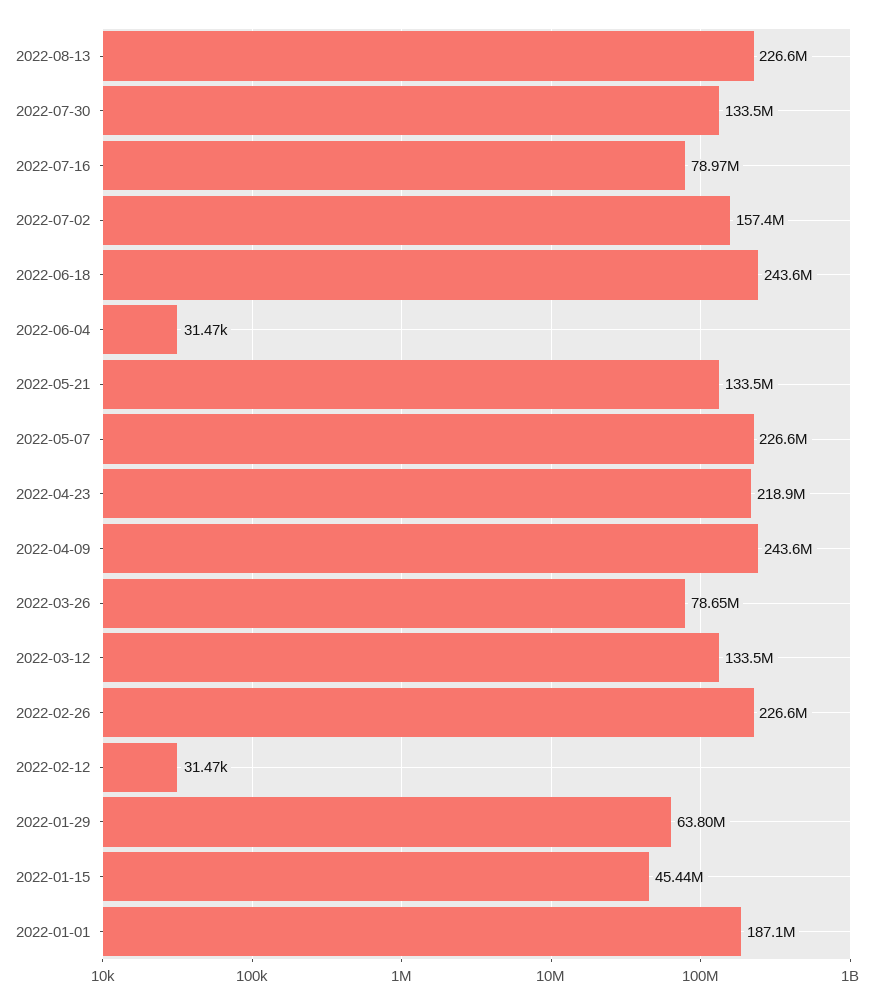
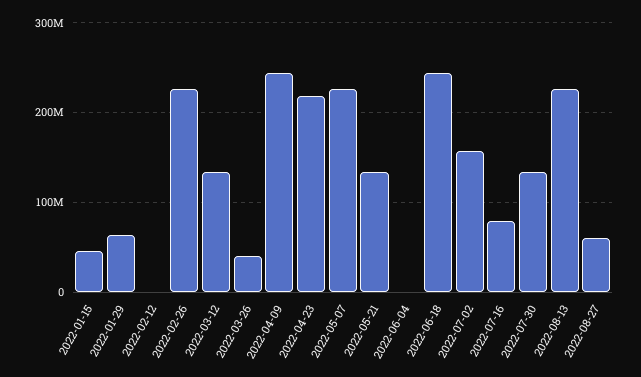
2022-03-26: 78650000 -> 40000000
2022-01-01: 187100000 -> none
2022-08-27: none -> 60000000

